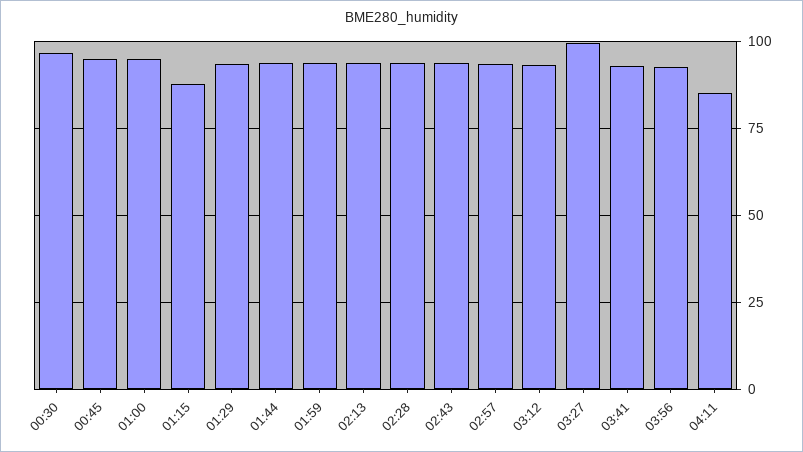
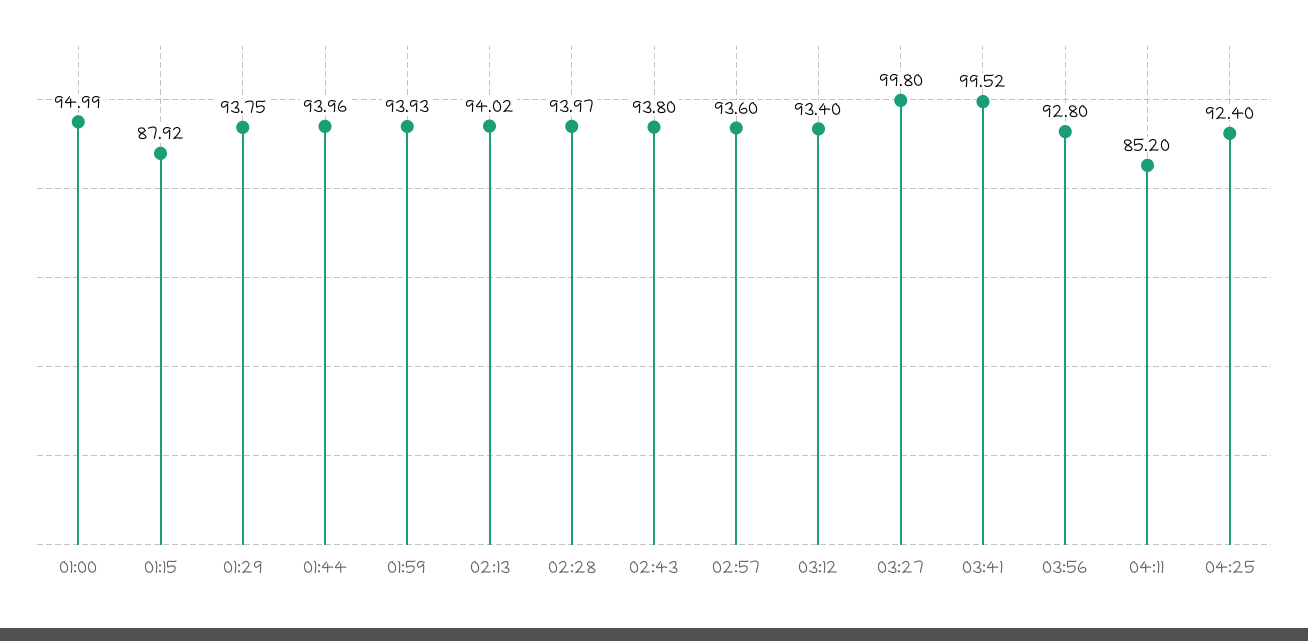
00:30: 97.5 -> none
00:45: 95 -> none
03:41: 92.5 -> 99.52
04:25: none -> 92.4

